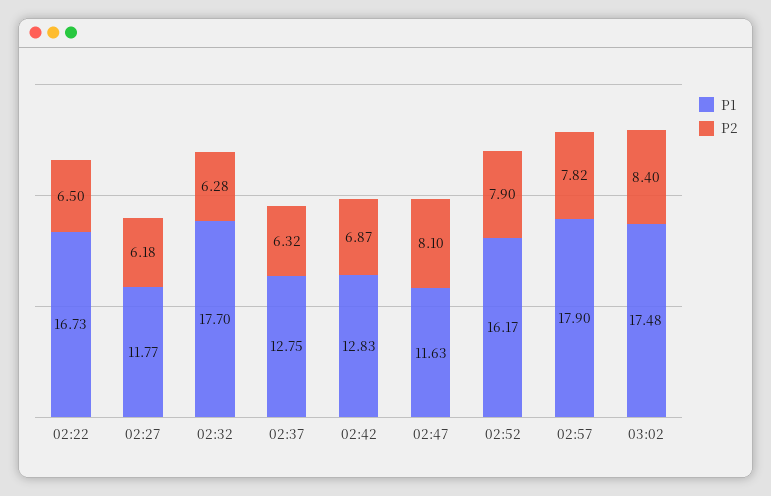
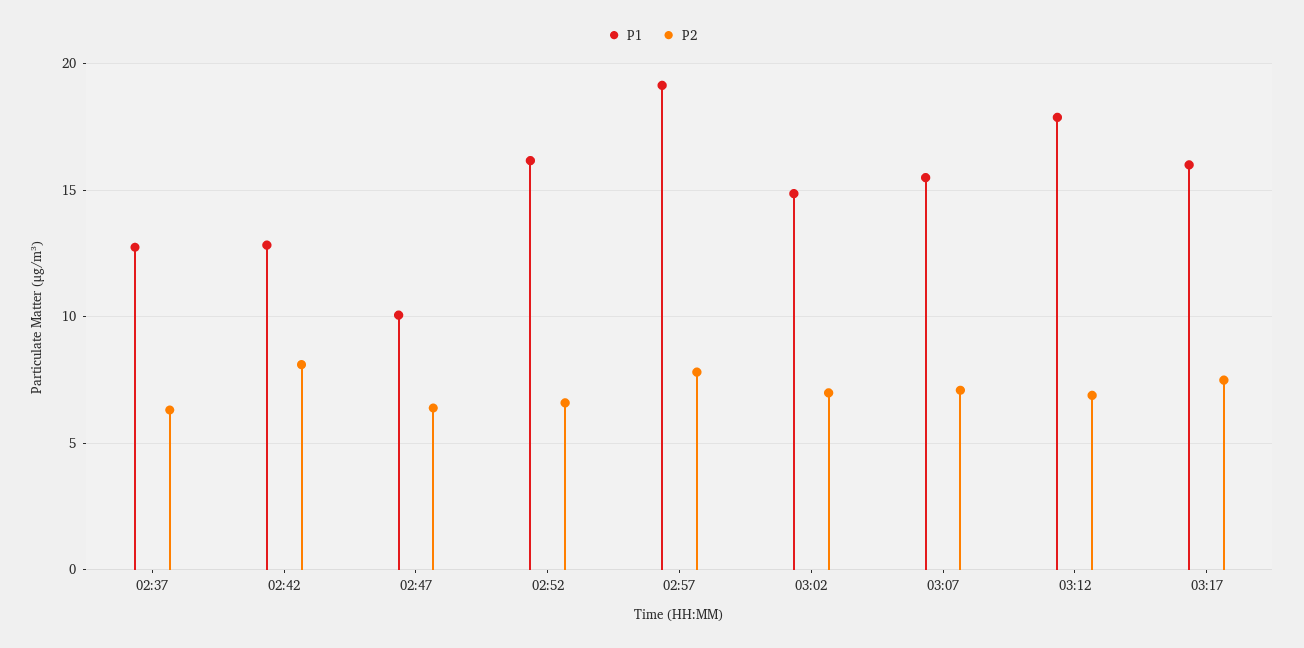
P1, 02:22: 16.73 -> none
P2, 02:22: 6.5 -> none
P1, 02:27: 11.77 -> none
P2, 02:27: 6.18 -> none
P1, 02:32: 17.7 -> none
P2, 02:32: 6.28 -> none
P2, 02:42: 6.87 -> 8
P1, 02:47: 11.63 -> 10
P2, 02:47: 8.1 -> 6.5
P2, 02:52: 7.9 -> 6.5
P1, 02:57: 17.9 -> 19
P1, 03:02: 17.48 -> 15
P2, 03:02: 8.4 -> 7
P1, 03:07: none -> 15.5
P2, 03:07: none -> 7
P1, 03:12: none -> 18
P2, 03:12: none -> 7
P1, 03:17: none -> 16
P2, 03:17: none -> 7.5

